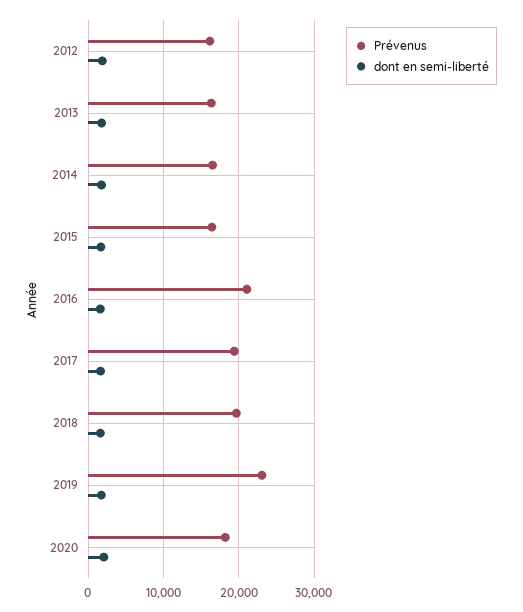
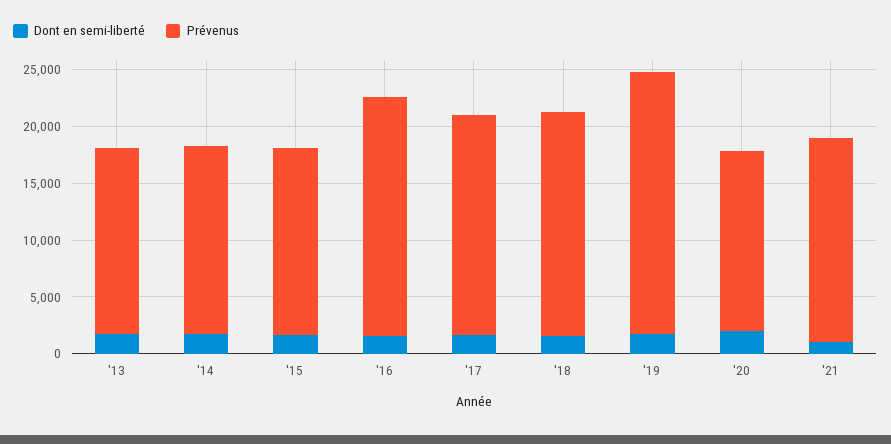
Prévenus, 2012: 16000 -> none
dont en semi-liberté, 2012: 2000 -> none
Prévenus, 2020: 18000 -> 16000
dont en semi-liberté, '21: none -> 1000
Prévenus, '21: none -> 18000

